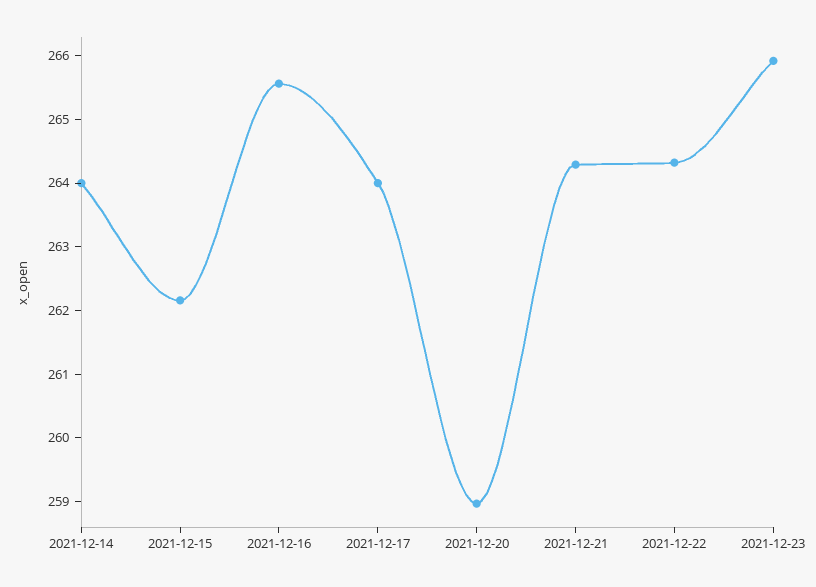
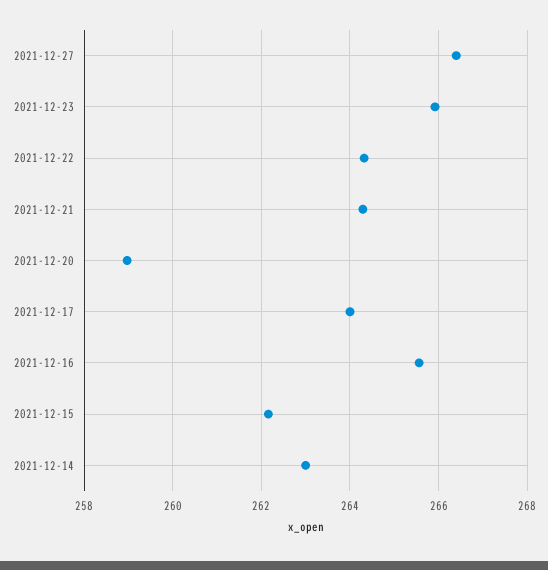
2021-12-14: 264 -> 263
2021-12-27: none -> 266.4

